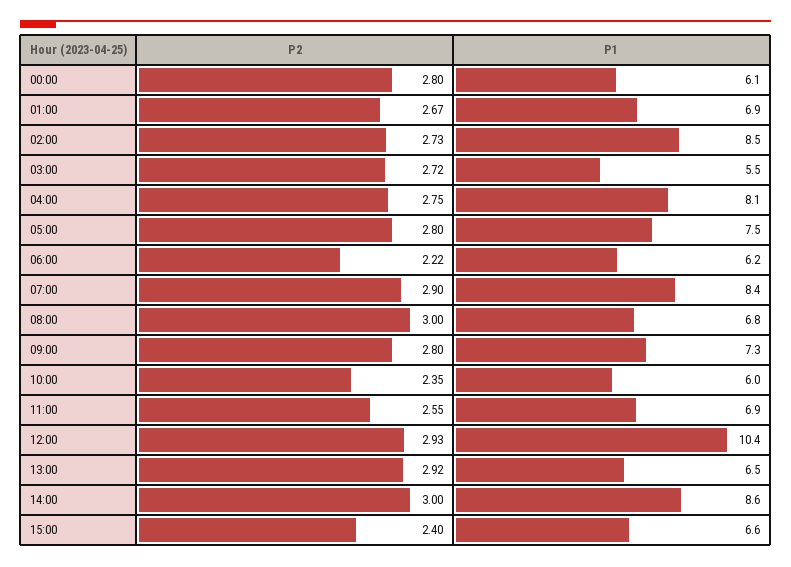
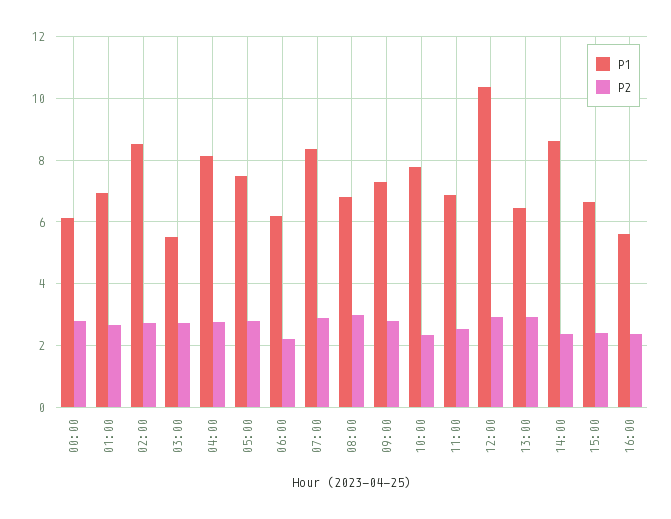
P1, 10:00: 6 -> 7.8
P2, 14:00: 3 -> 2.4
P1, 16:00: none -> 5.6
P2, 16:00: none -> 2.4

